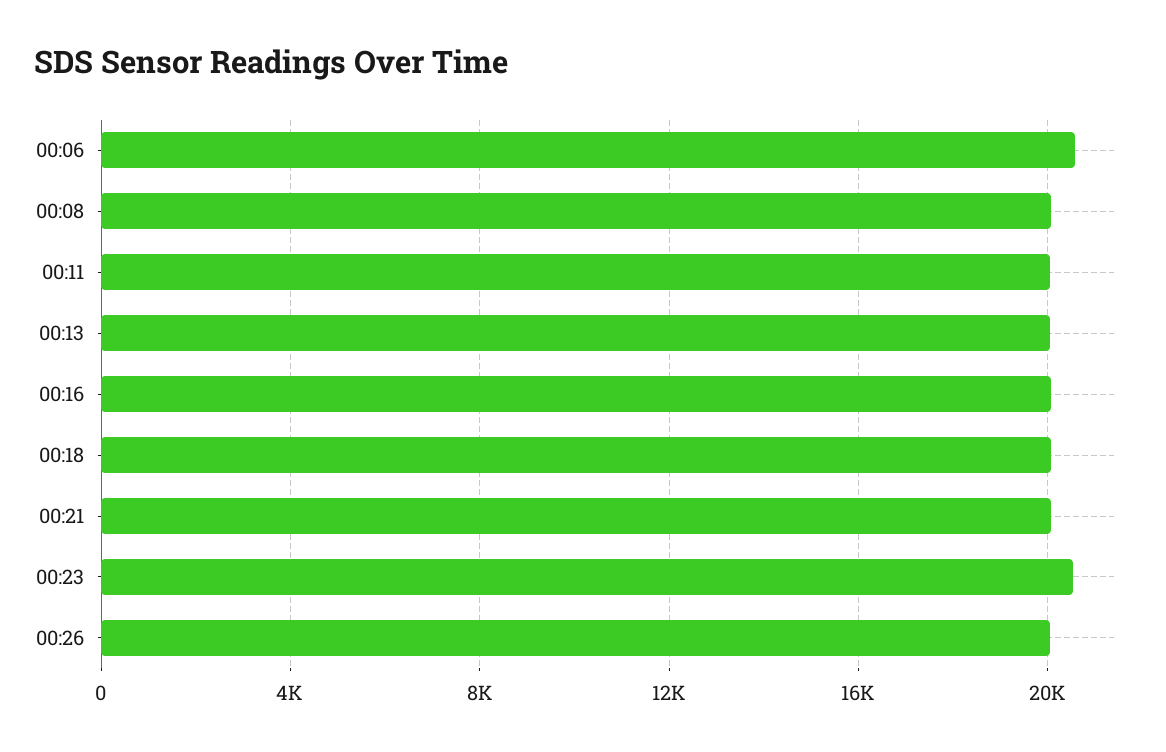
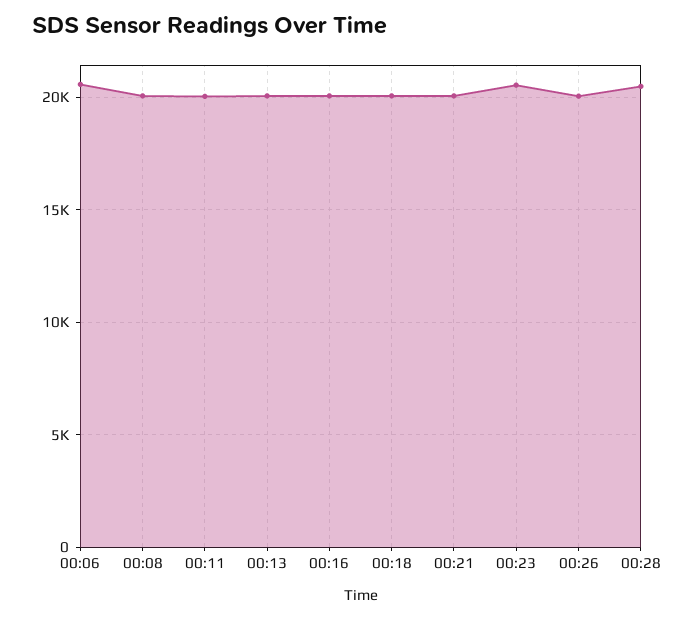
00:28: none -> 20500

